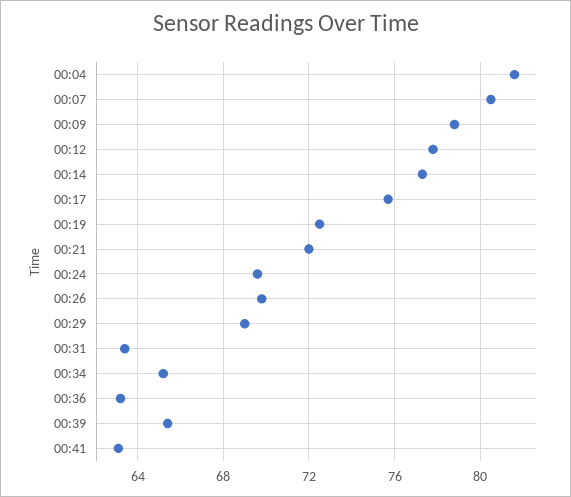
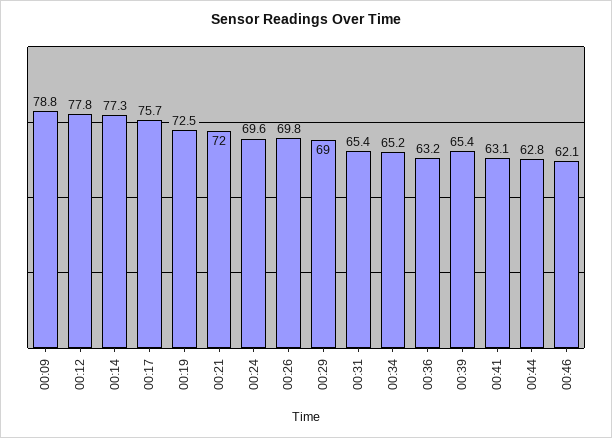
00:04: 81.5 -> none
00:07: 80.5 -> none
00:31: 63.5 -> 65.4
00:44: none -> 62.8
00:46: none -> 62.1

